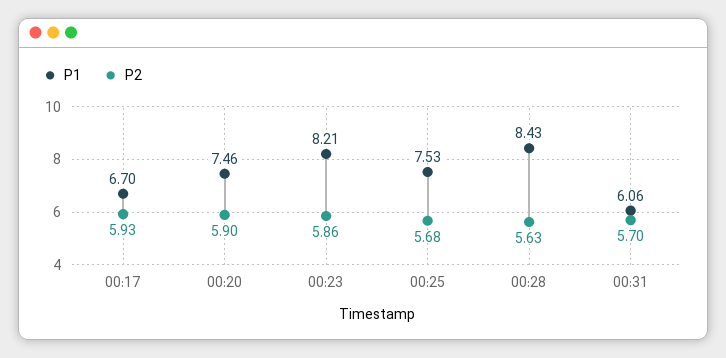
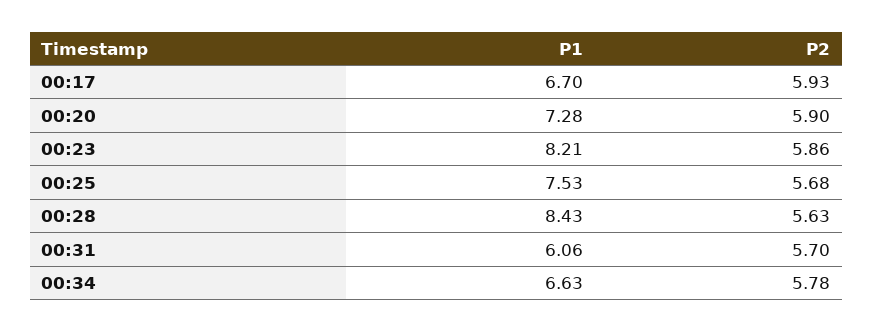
P1, 00:20: 7.46 -> 7.28
P1, 00:34: none -> 6.63
P2, 00:34: none -> 5.78

